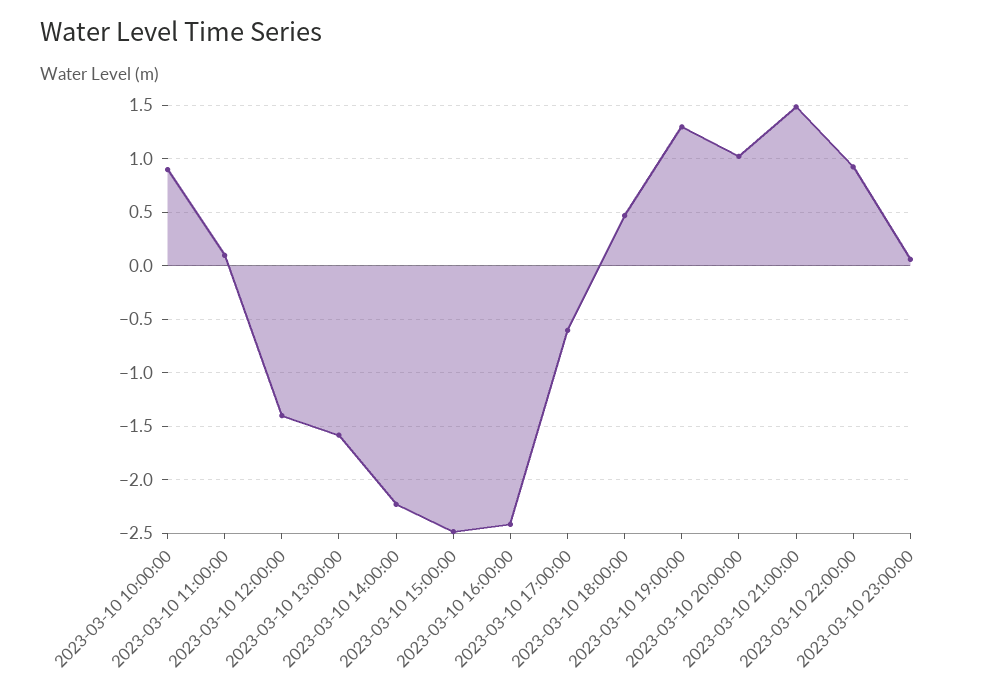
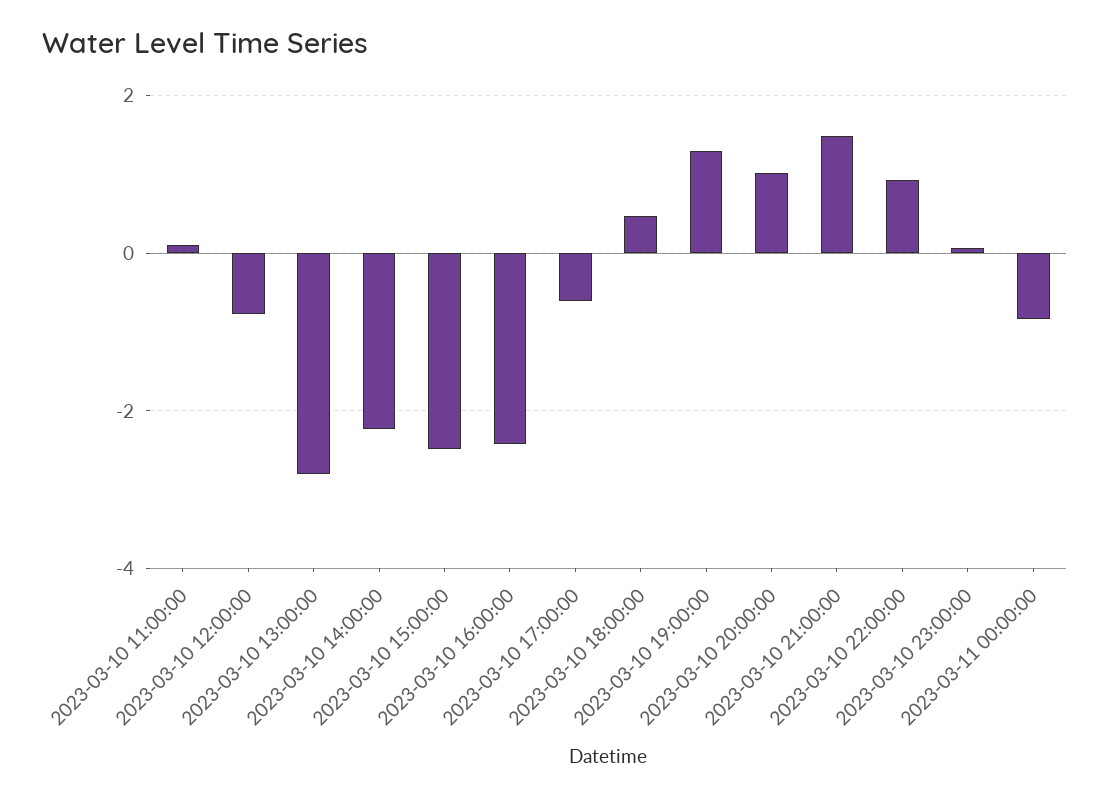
2023-03-10 10:00:00: 0.9 -> none
2023-03-10 12:00:00: -1.4 -> -0.8
2023-03-10 13:00:00: -1.6 -> -2.8
2023-03-11 00:00:00: none -> -0.8

